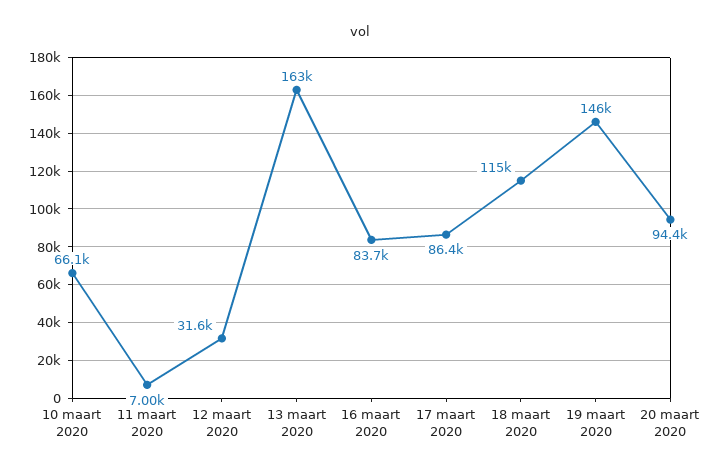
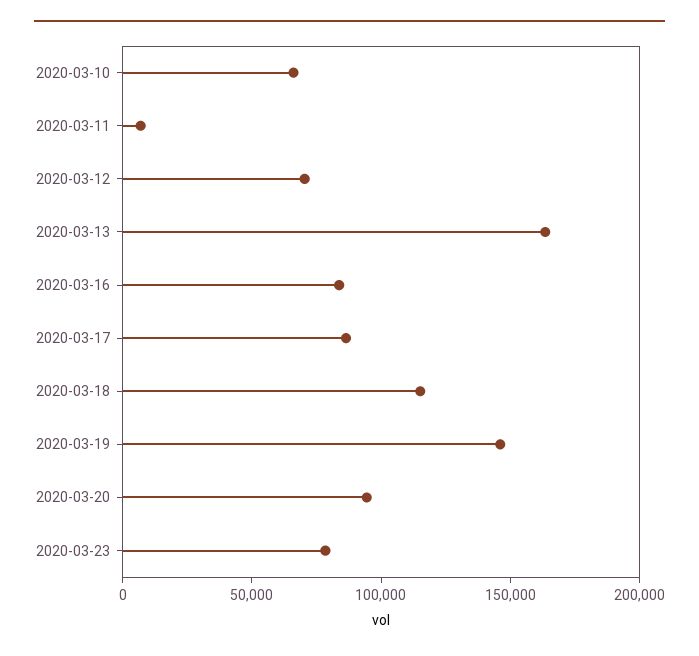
12 maart 2020: 31600 -> 70000
2020-03-23: none -> 80000

